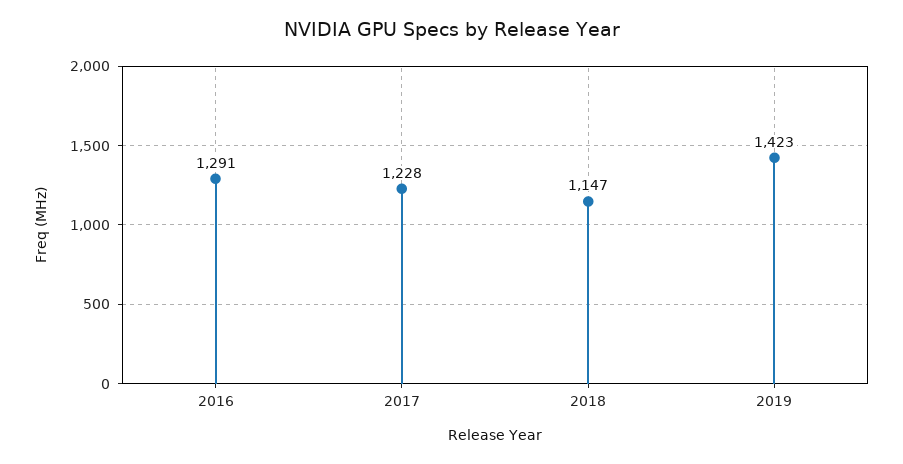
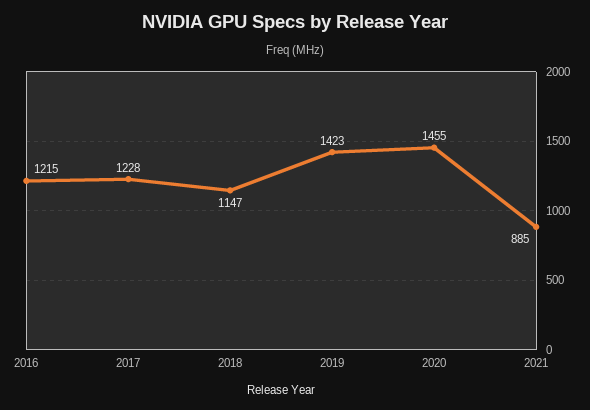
2016: 1291 -> 1215
2020: none -> 1455
2021: none -> 885

